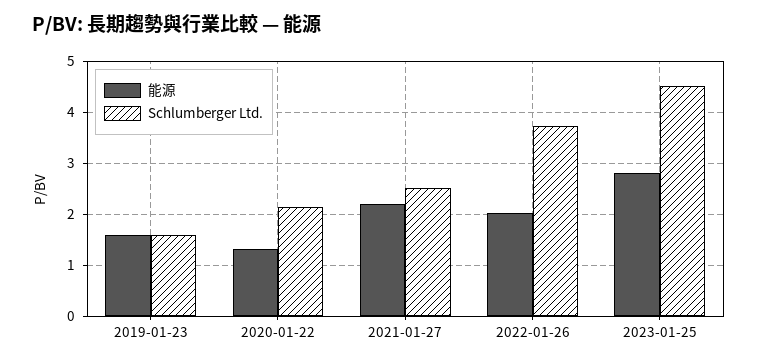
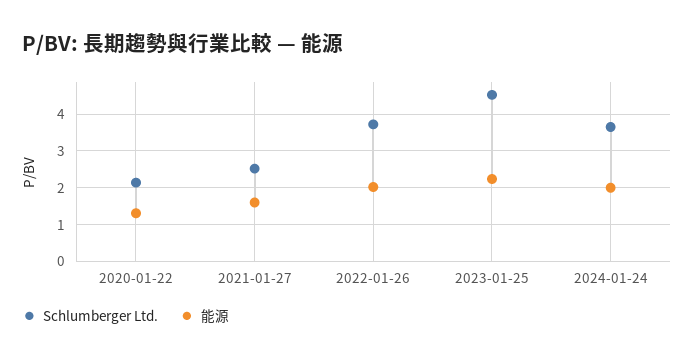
能源, 2019-01-23: 1.6 -> none
Schlumberger Ltd., 2019-01-23: 1.6 -> none
能源, 2021-01-27: 2.2 -> 1.6
能源, 2023-01-25: 2.8 -> 2.2
Schlumberger Ltd., 2024-01-24: none -> 3.6
能源, 2024-01-24: none -> 2

